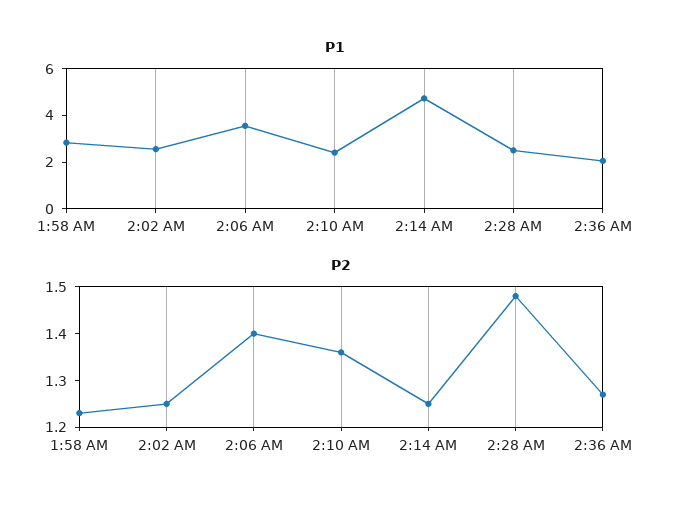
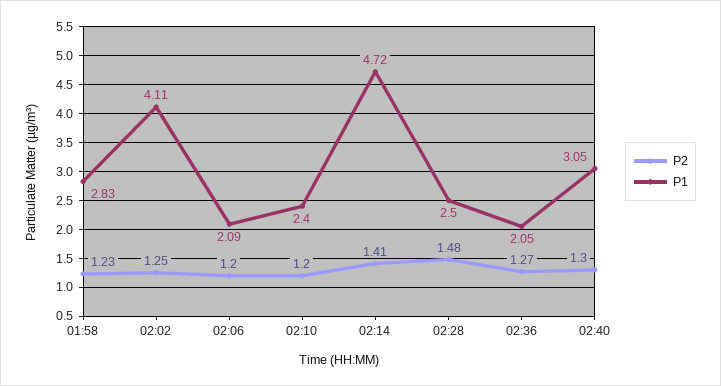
P1, 2:02 AM: 2.5 -> 4.11
P1, 2:06 AM: 3.5 -> 2.09
P2, 2:06 AM: 1.4 -> 1.2
P2, 2:10 AM: 1.35 -> 1.2
P2, 2:14 AM: 1.25 -> 1.41
P2, 02:40: none -> 1.3
P1, 02:40: none -> 3.05

